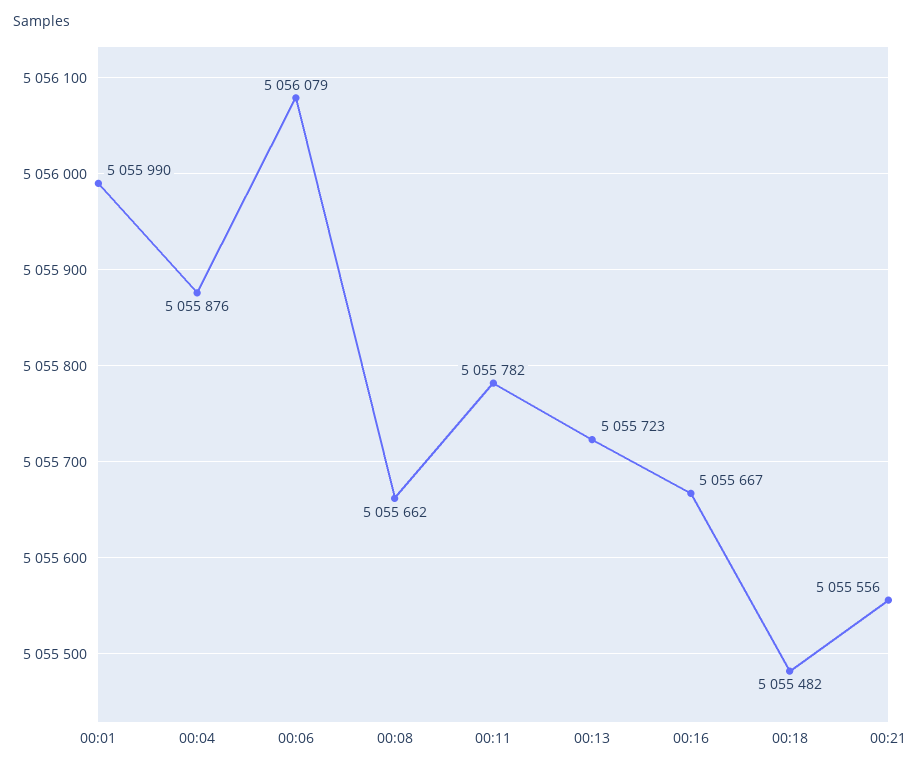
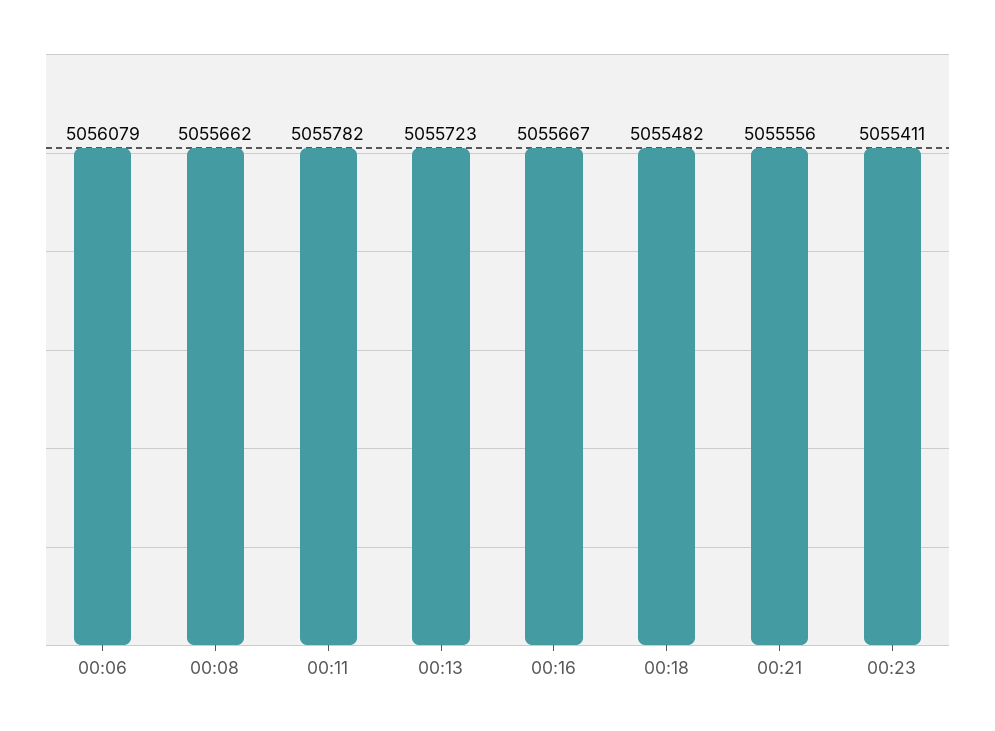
00:01: 5055990 -> none
00:04: 5055876 -> none
00:23: none -> 5055411

